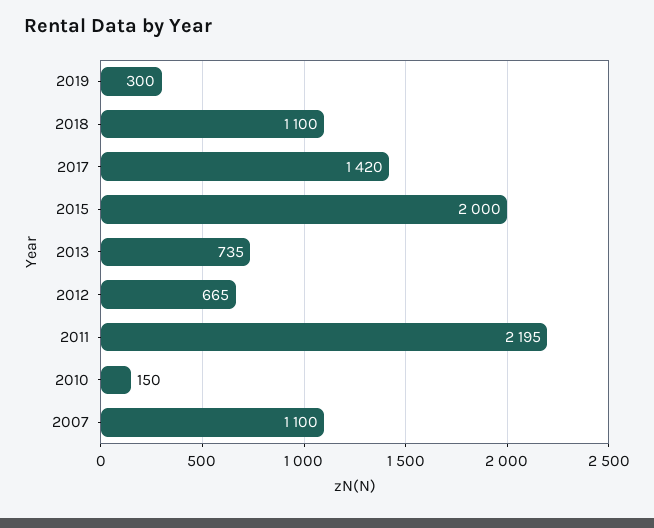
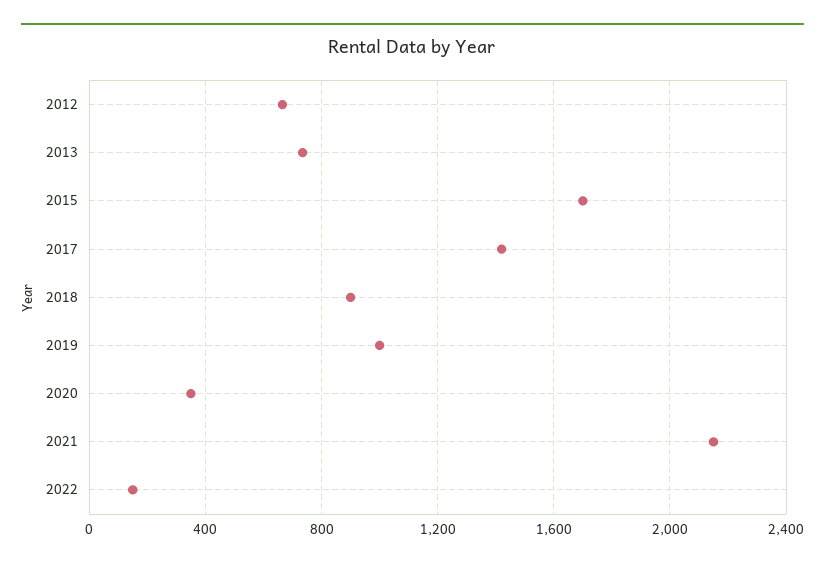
2019: 300 -> 1000
2018: 1100 -> 900
2015: 2000 -> 1700
2011: 2195 -> none
2010: 150 -> none
2007: 1100 -> none
2020: none -> 350
2021: none -> 2150
2022: none -> 150

